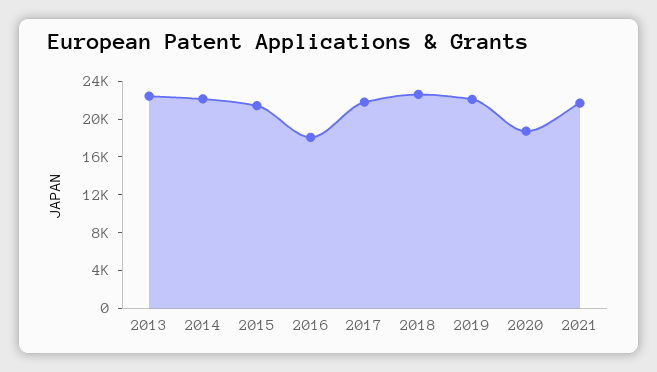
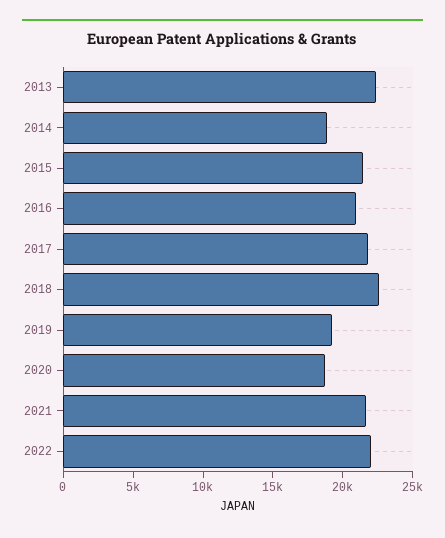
2014: 22000 -> 19000
2016: 18000 -> 21000
2019: 22000 -> 19000
2022: none -> 22000

